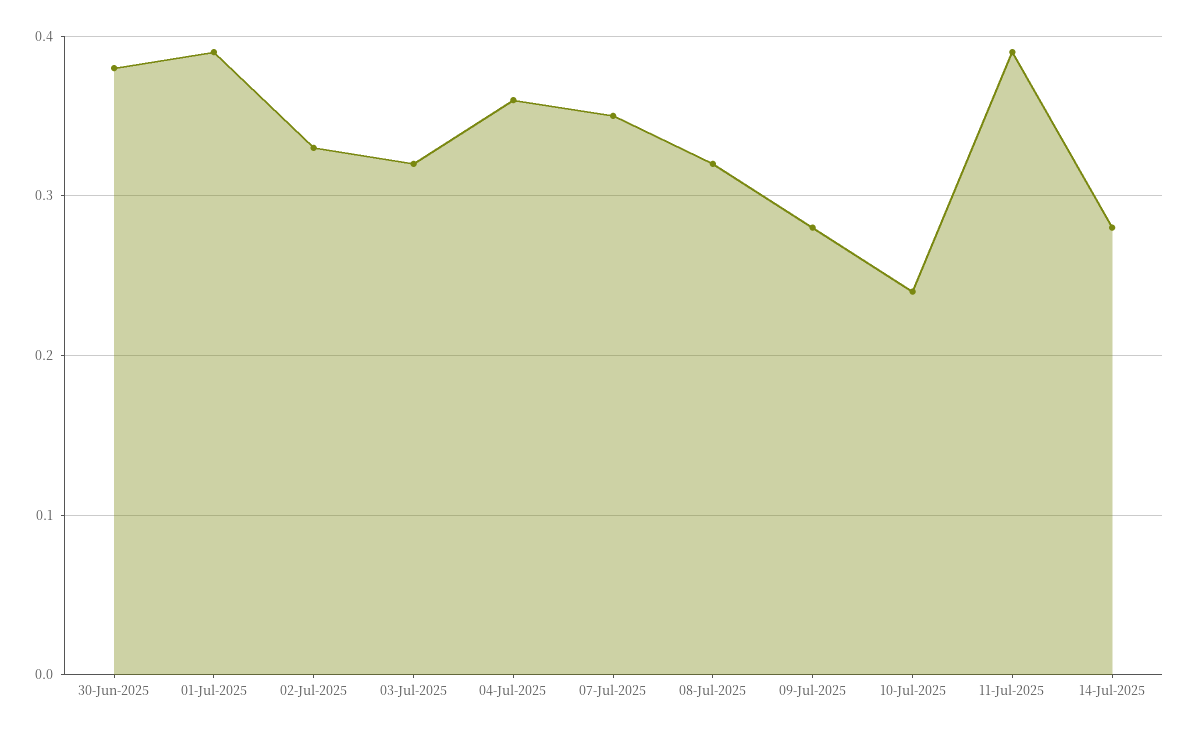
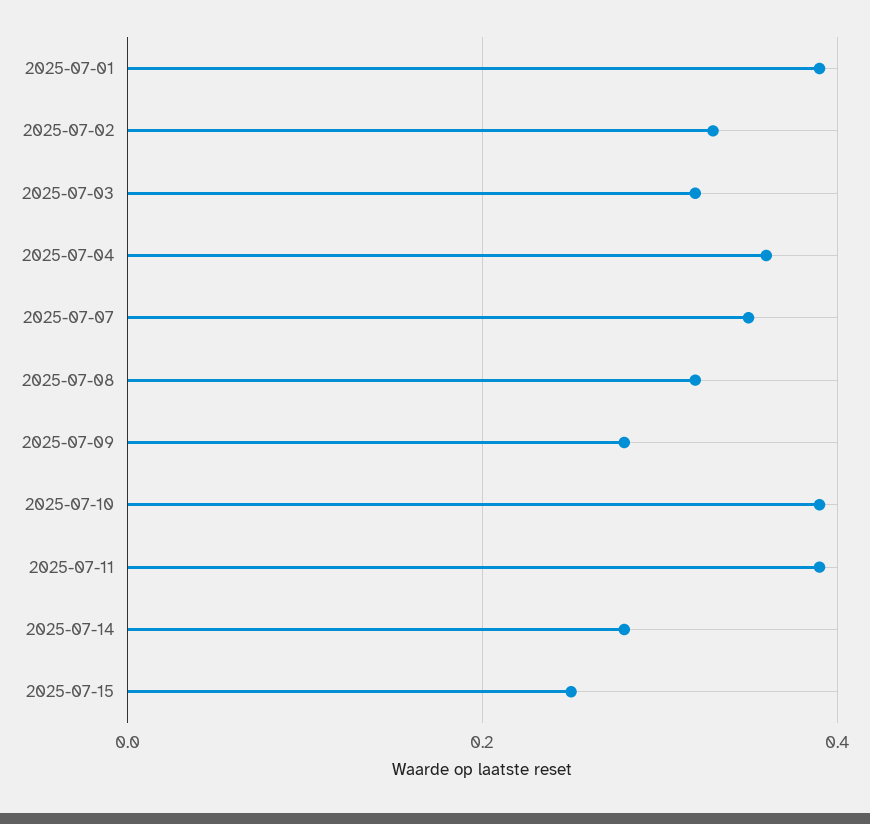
30-Jun-2025: 0.38 -> none
10-Jul-2025: 0.24 -> 0.4
2025-07-15: none -> 0.25

